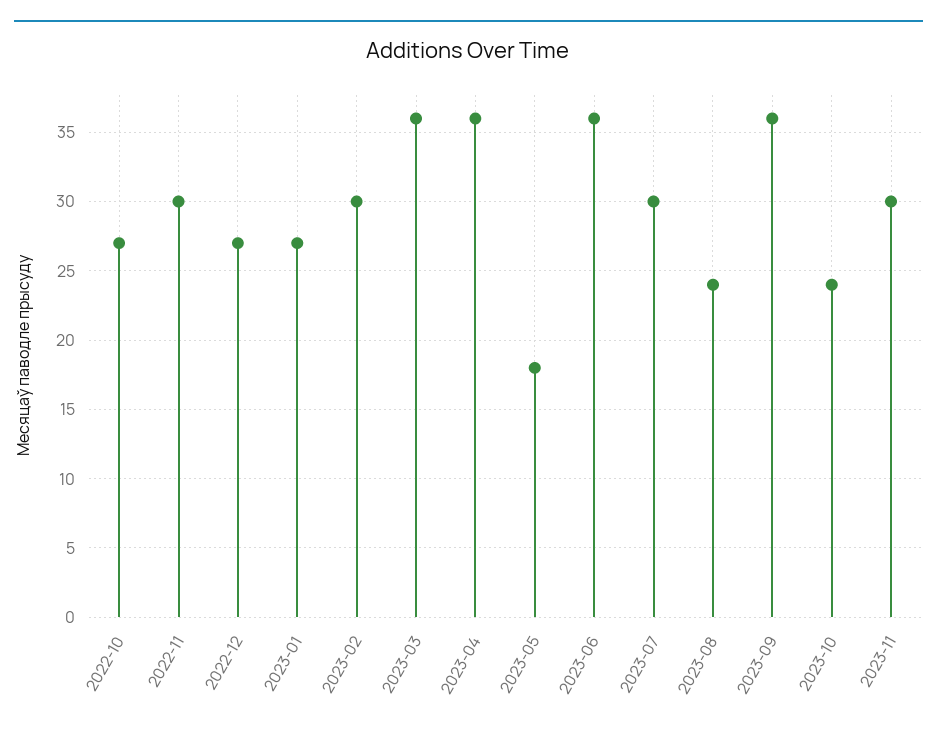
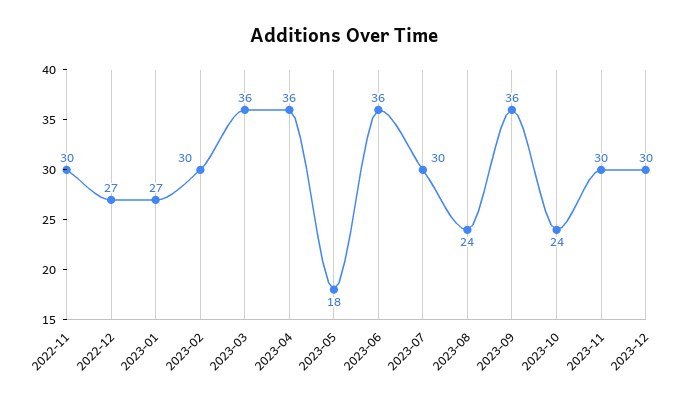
2022-10: 27 -> none
2023-12: none -> 30

